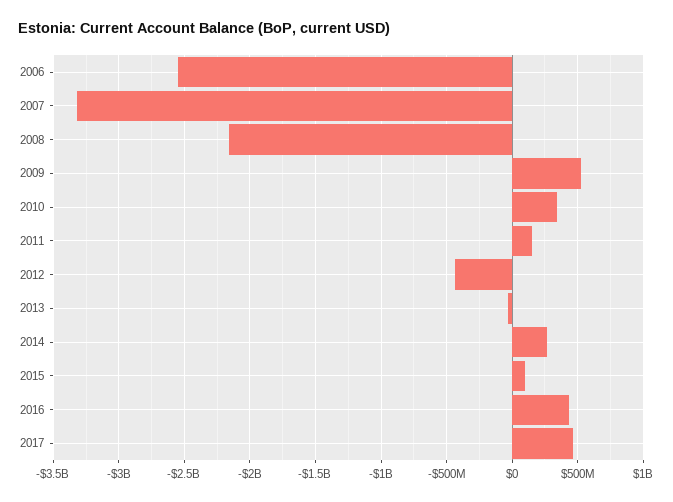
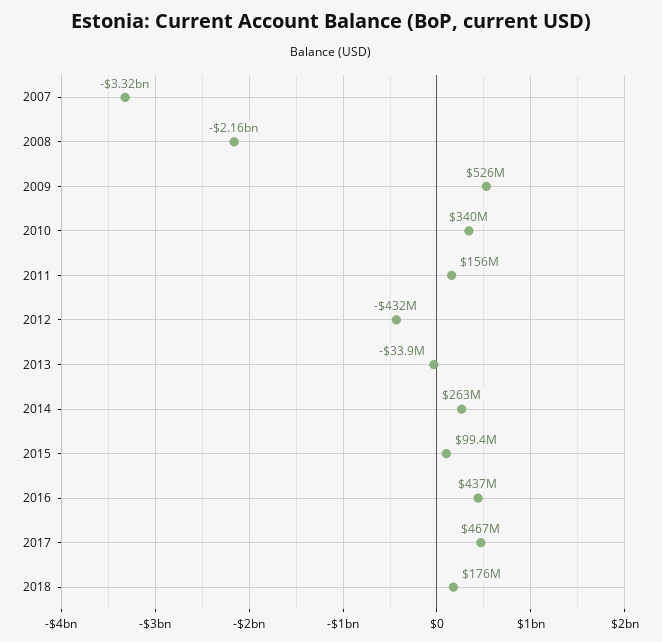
2006: -2550000000 -> none
2018: none -> 176000000

